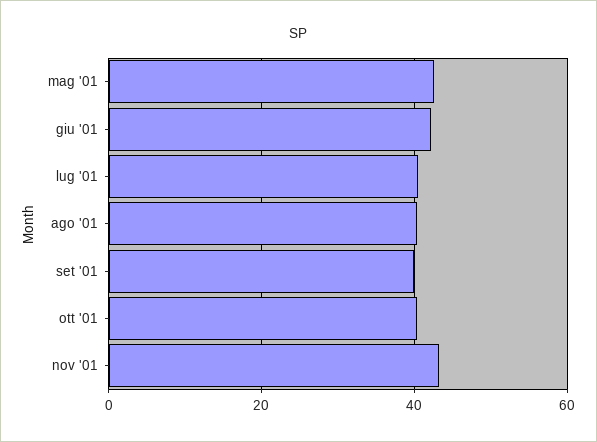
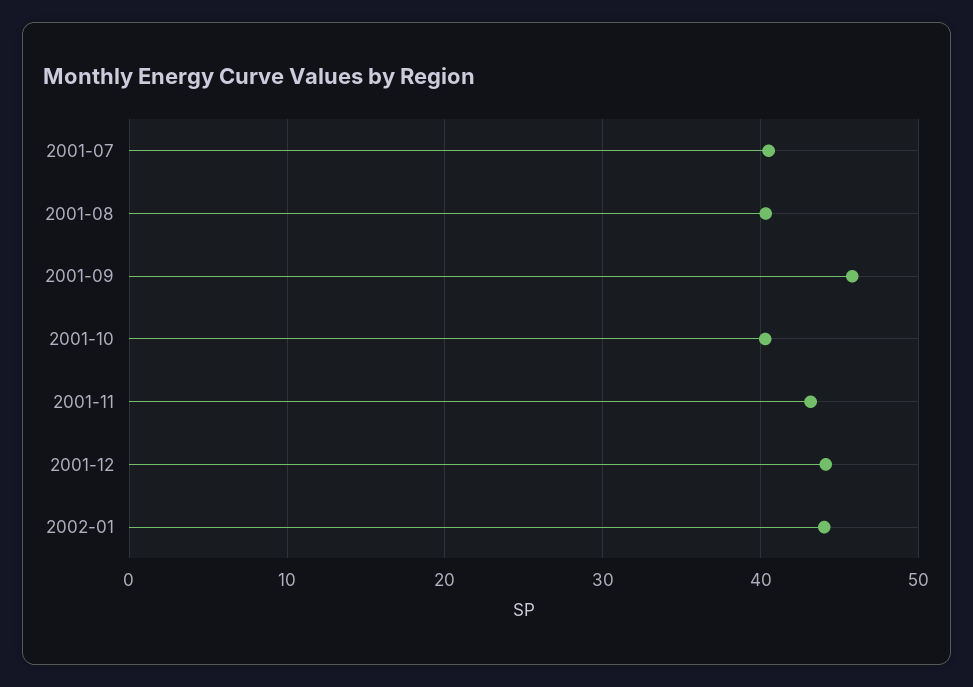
mag '01: 42 -> none
giu '01: 42 -> none
set '01: 40 -> 46
2001-12: none -> 44
2002-01: none -> 44

